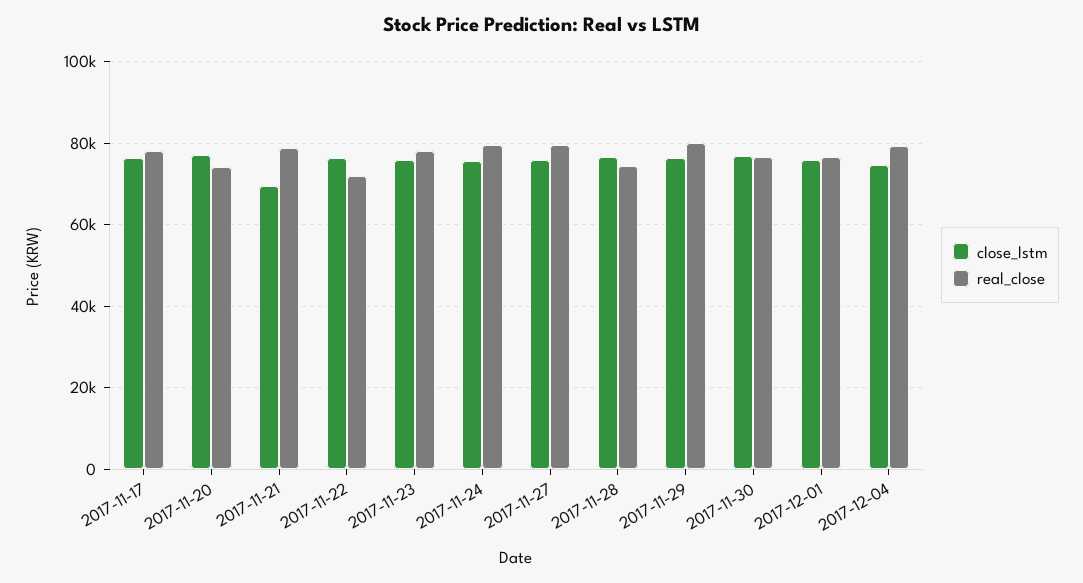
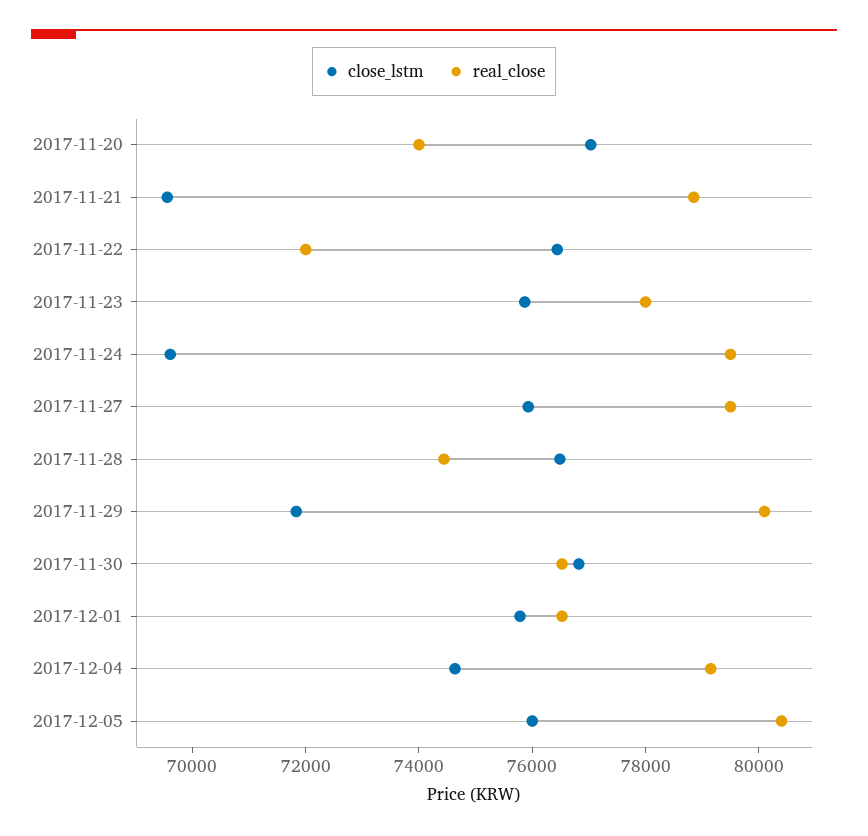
close_lstm, 2017-11-17: 76000 -> none
real_close, 2017-11-17: 78000 -> none
close_lstm, 2017-11-24: 76000 -> 69500
close_lstm, 2017-11-29: 76000 -> 72000
close_lstm, 2017-12-05: none -> 76000
real_close, 2017-12-05: none -> 80500

